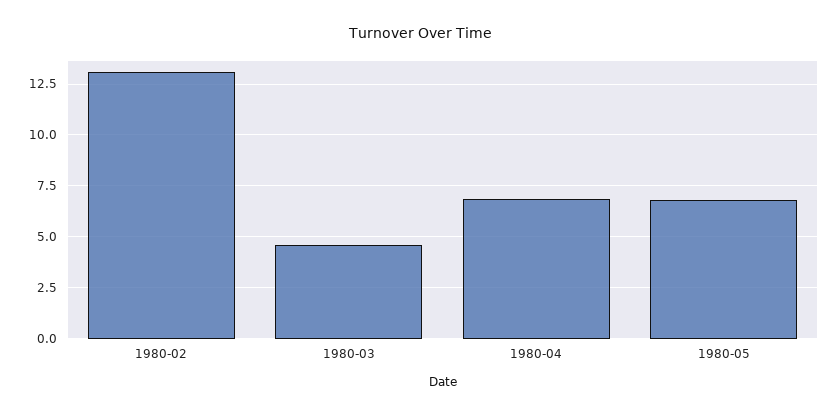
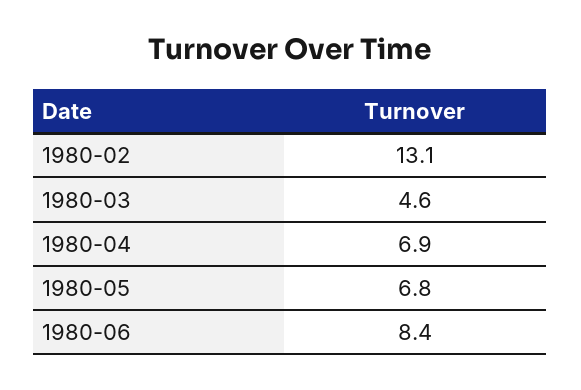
1980-06: none -> 8.4

